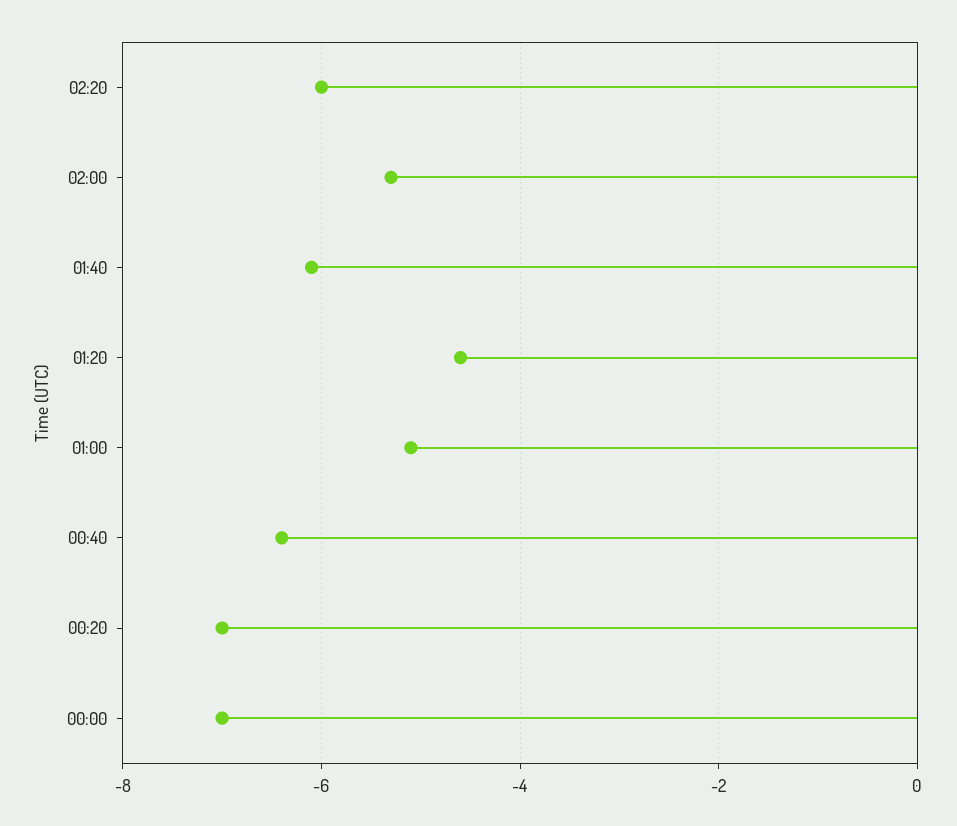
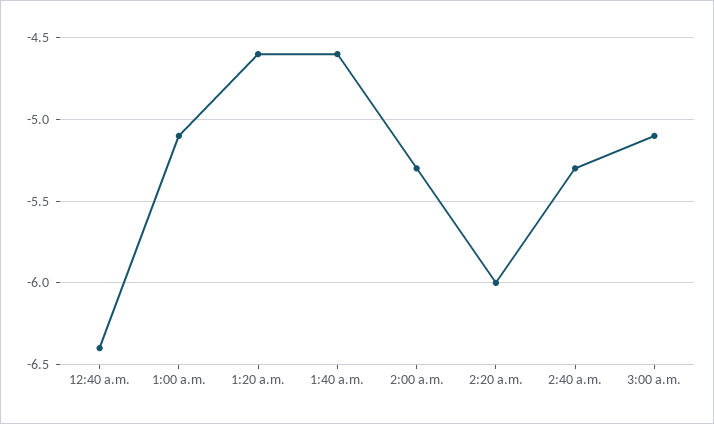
01:40: -6 -> -4.6
00:20: -7 -> none
00:00: -7 -> none
2:40 a.m.: none -> -5.3
3:00 a.m.: none -> -5.1

